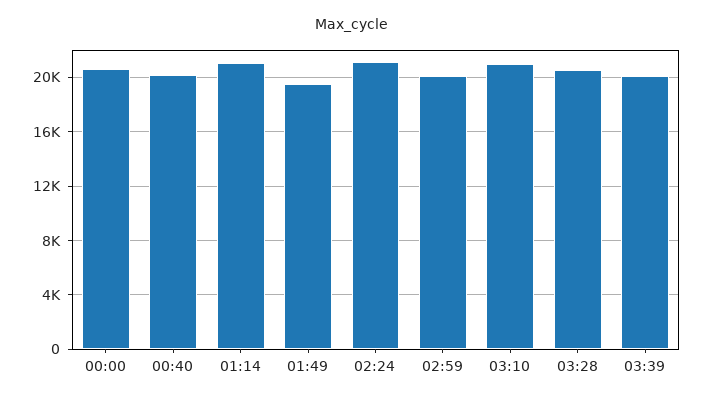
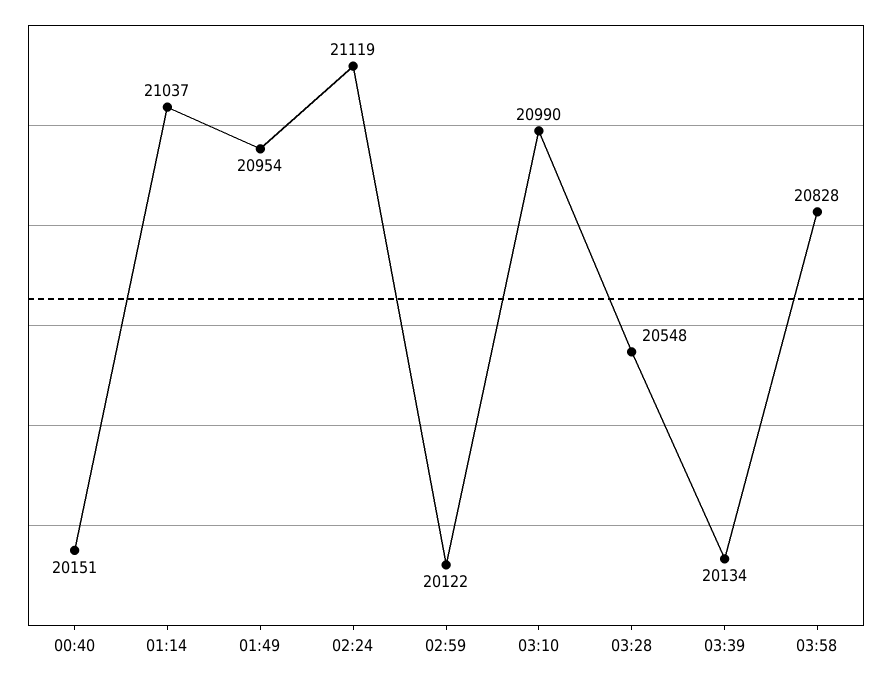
00:00: 20500 -> none
01:49: 19500 -> 20954
03:58: none -> 20828

